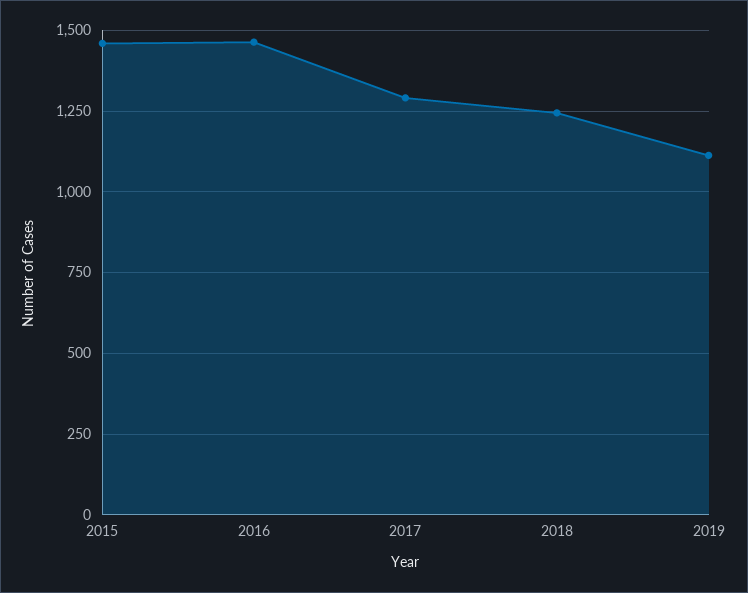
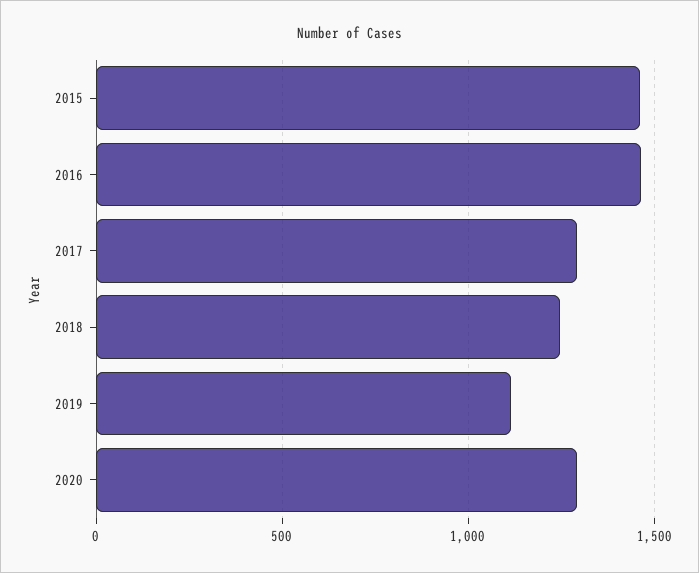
2020: none -> 1300

